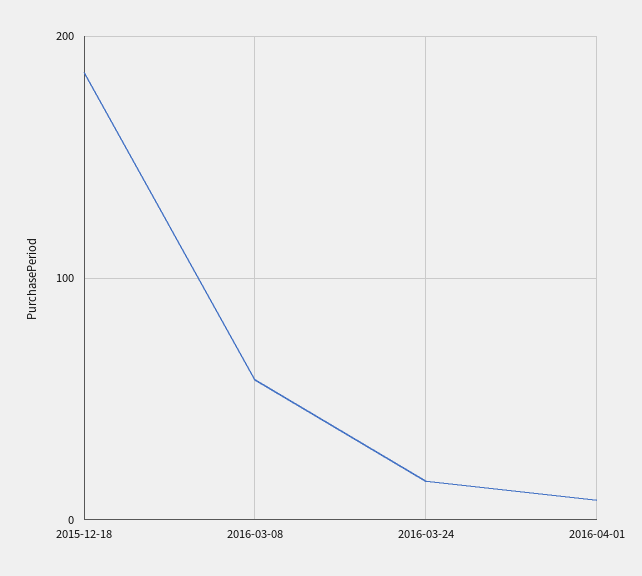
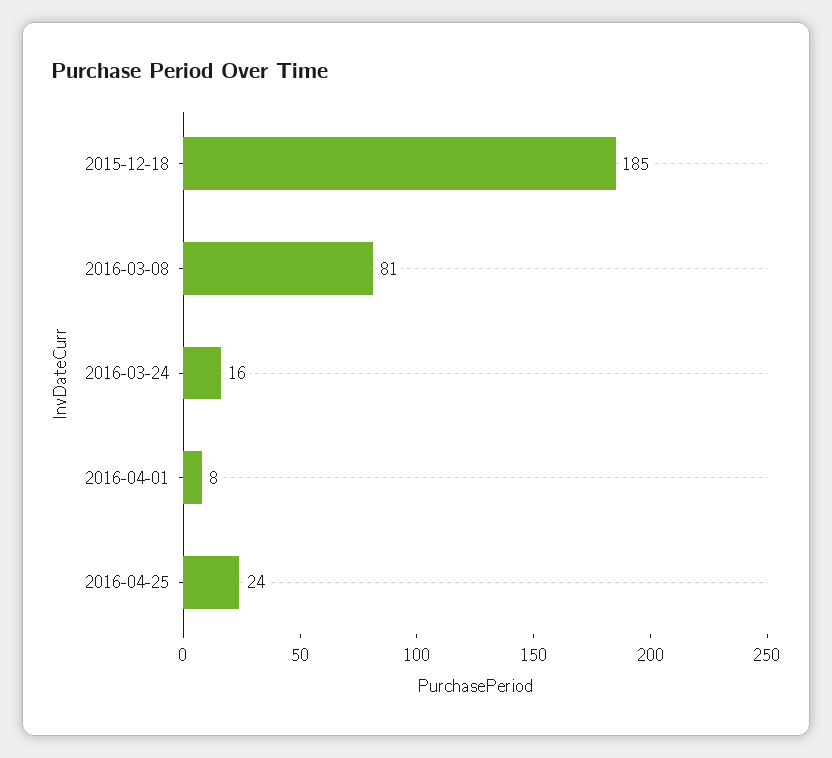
2016-03-08: 60 -> 81
2016-04-25: none -> 24

